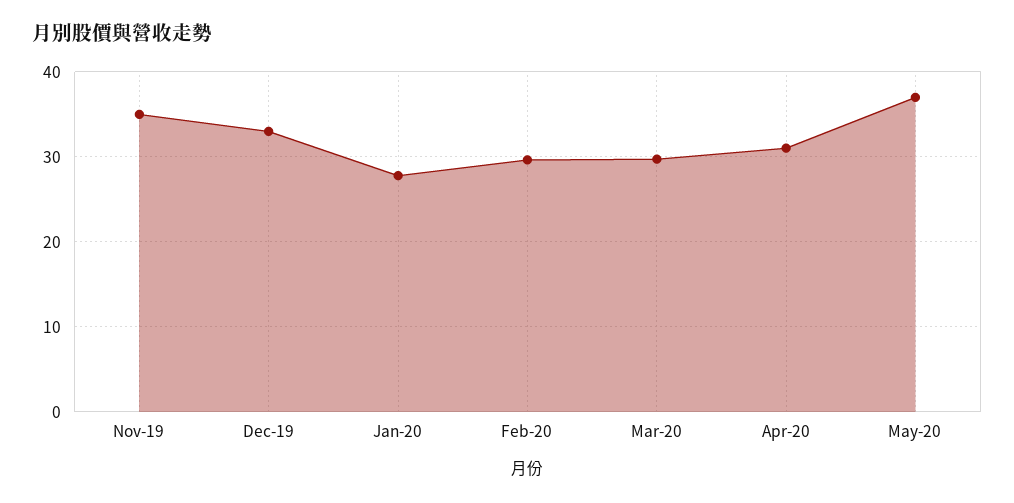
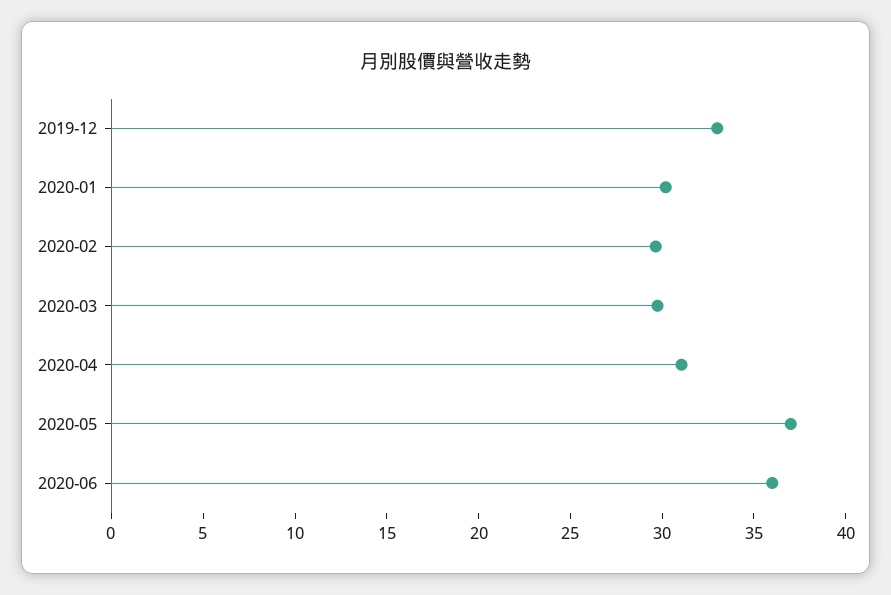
Nov-19: 35 -> none
Jan-20: 28 -> 30
2020-06: none -> 36

